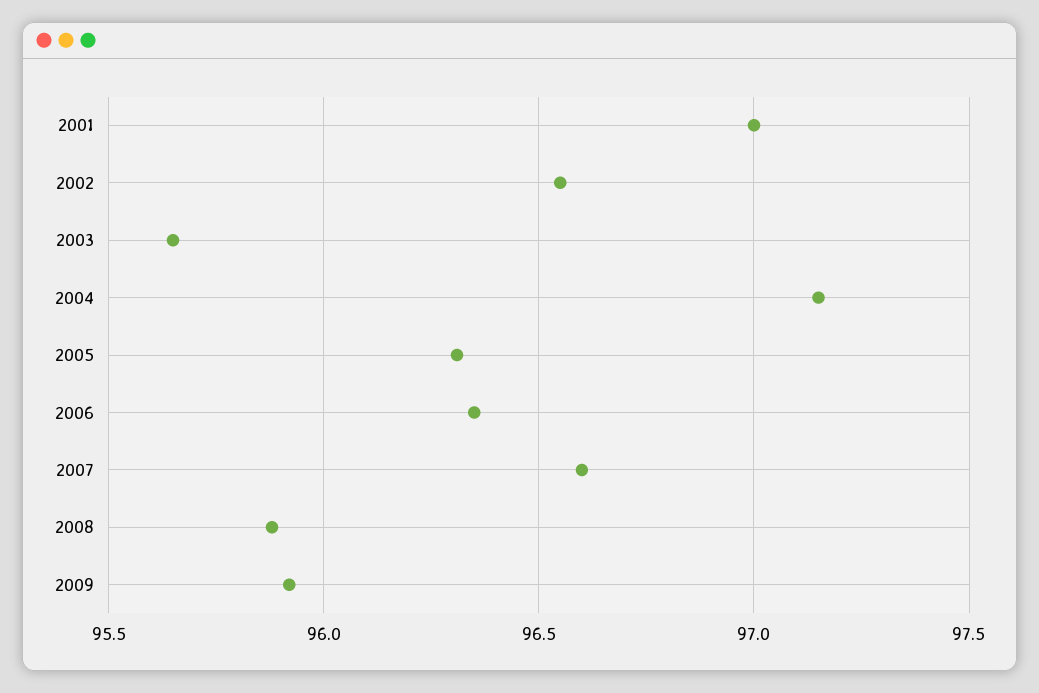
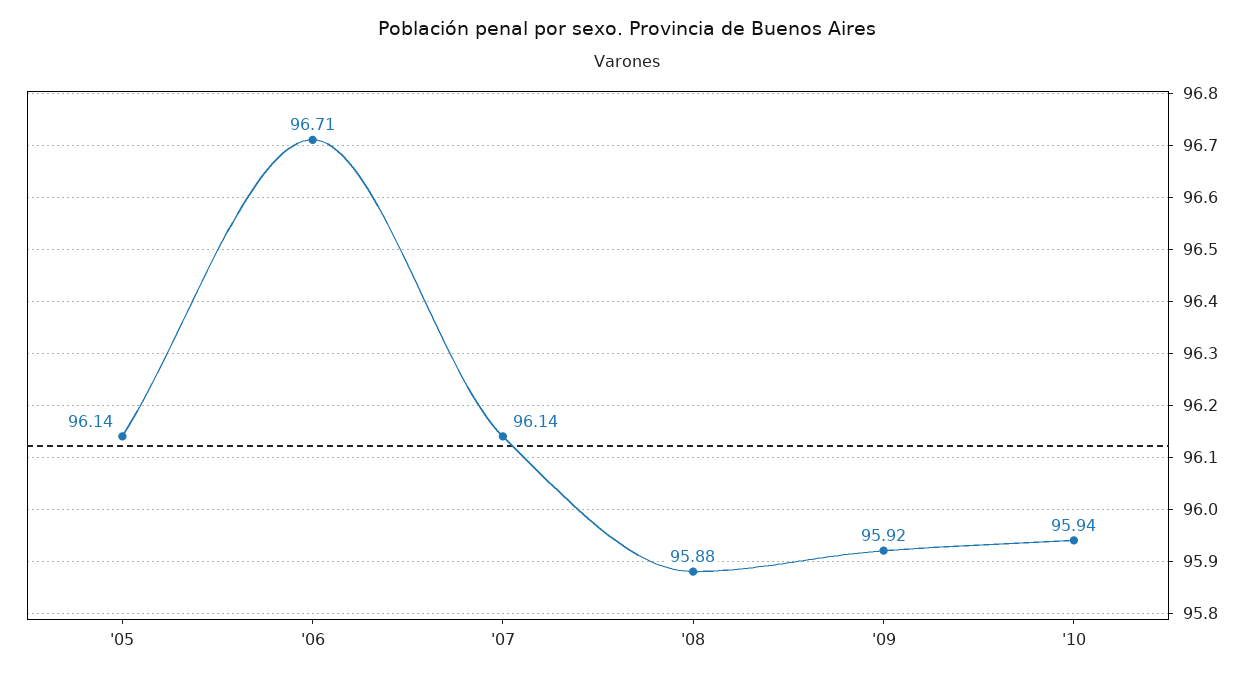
2001: 97 -> none
2002: 96.55 -> none
2003: 95.65 -> none
2004: 97.15 -> none
2005: 96.3 -> 96.14
2006: 96.35 -> 96.71
2007: 96.6 -> 96.14
'10: none -> 95.94

